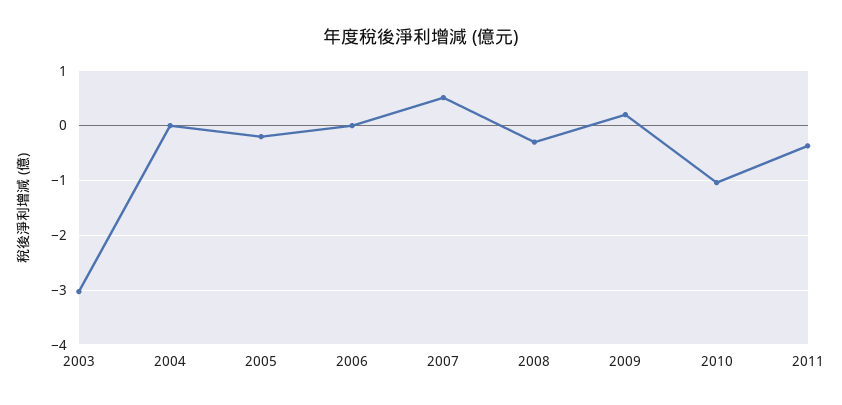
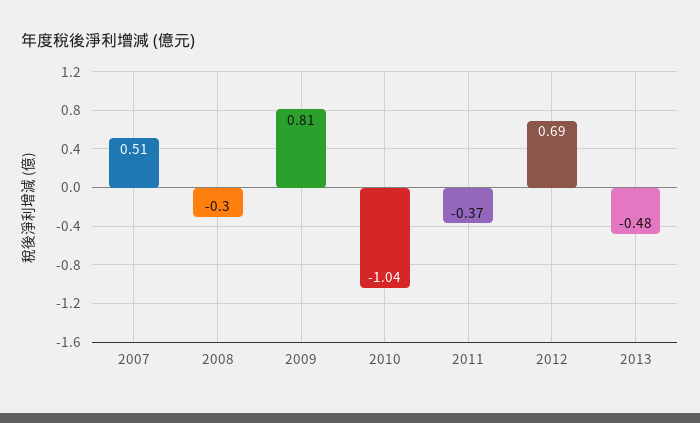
2003: -3 -> none
2004: 0 -> none
2005: -0.2 -> none
2006: 0 -> none
2009: 0.2 -> 0.81
2012: none -> 0.69
2013: none -> -0.48

